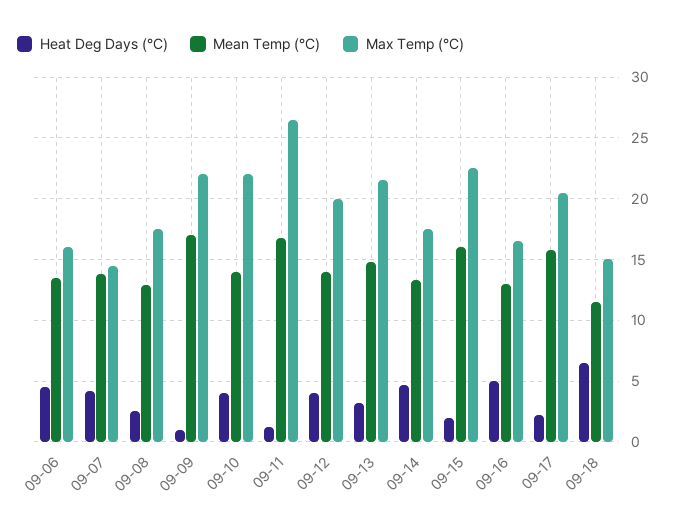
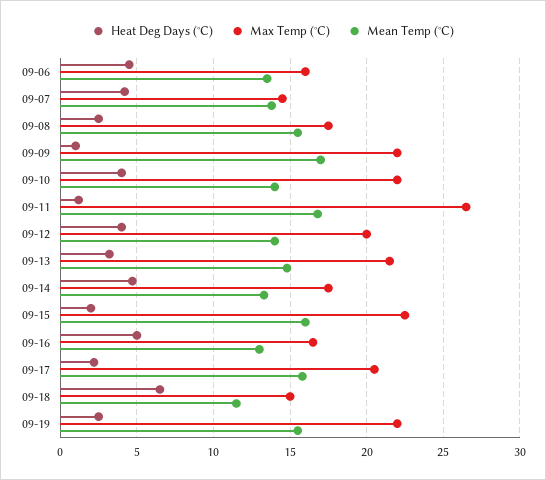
Mean Temp (°C), 09-08: 13 -> 15.5
Heat Deg Days (°C), 09-19: none -> 2.5
Max Temp (°C), 09-19: none -> 22
Mean Temp (°C), 09-19: none -> 15.5

